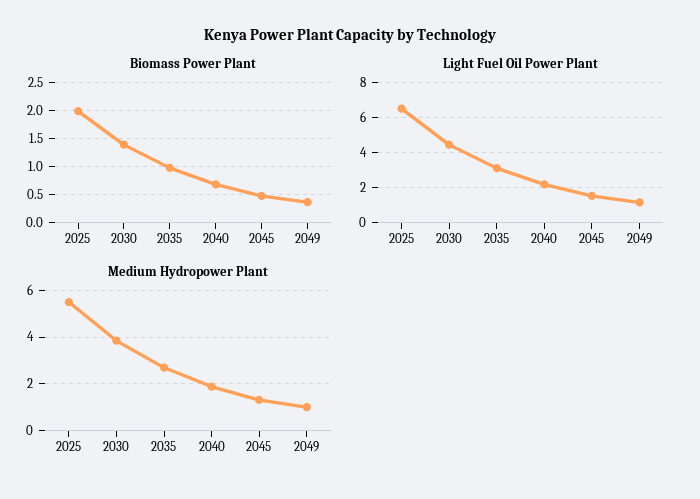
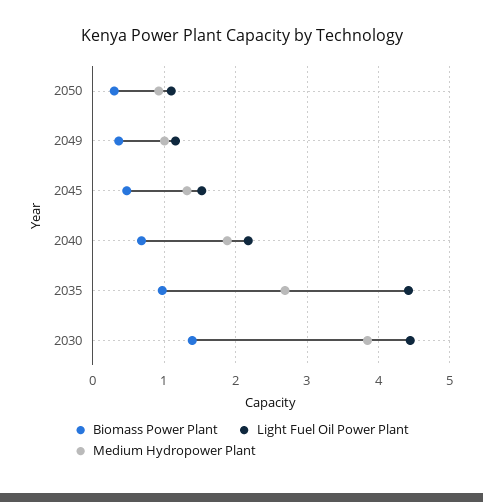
Biomass Power Plant, 2025: 2 -> none
Light Fuel Oil Power Plant, 2025: 6.5 -> none
Light Fuel Oil Power Plant, 2035: 3 -> 4.4
Medium Hydropower Plant, 2025: 5.5 -> none
Biomass Power Plant, 2050: none -> 0.3
Light Fuel Oil Power Plant, 2050: none -> 1.1
Medium Hydropower Plant, 2050: none -> 0.9

